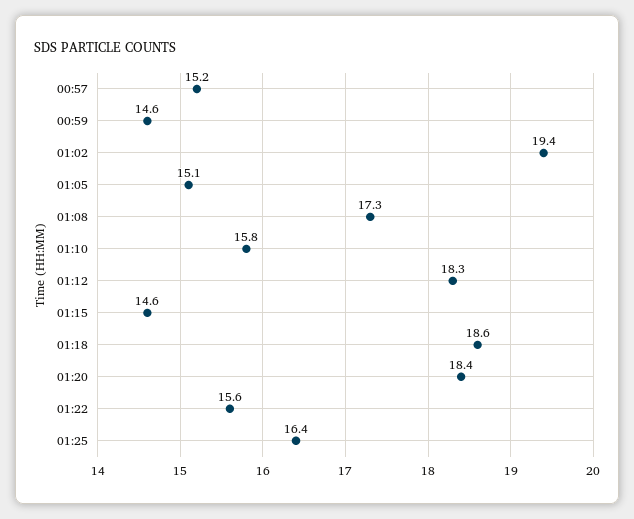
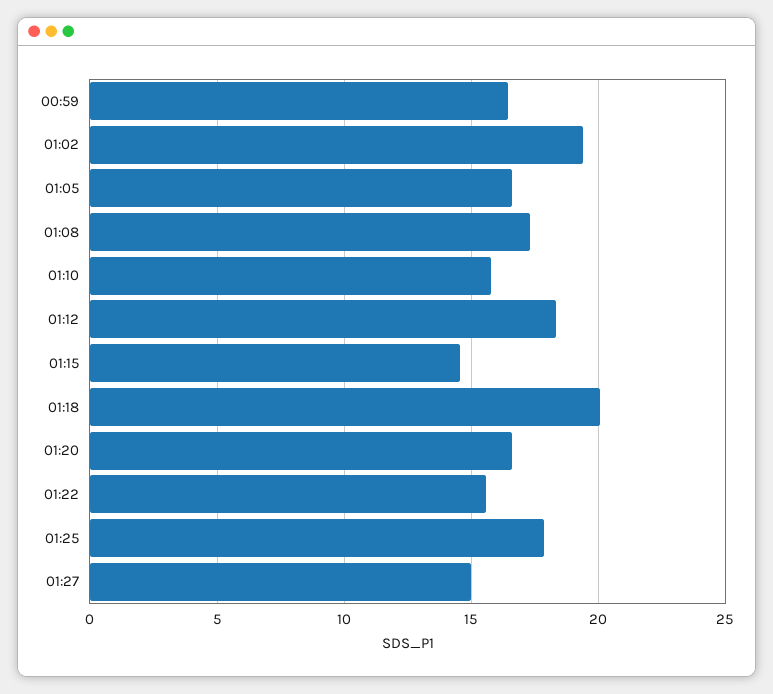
00:57: 15.2 -> none
00:59: 14.6 -> 16.5
01:05: 15.1 -> 16.5
01:18: 18.6 -> 20
01:20: 18.4 -> 16.5
01:25: 16.4 -> 18
01:27: none -> 15

